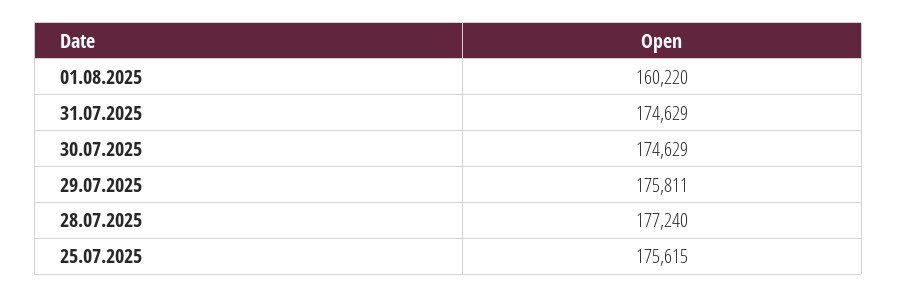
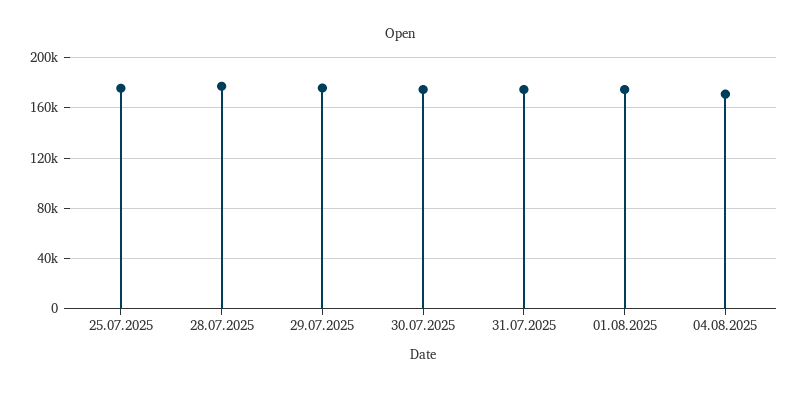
01.08.2025: 160220 -> 175000
04.08.2025: none -> 170000

